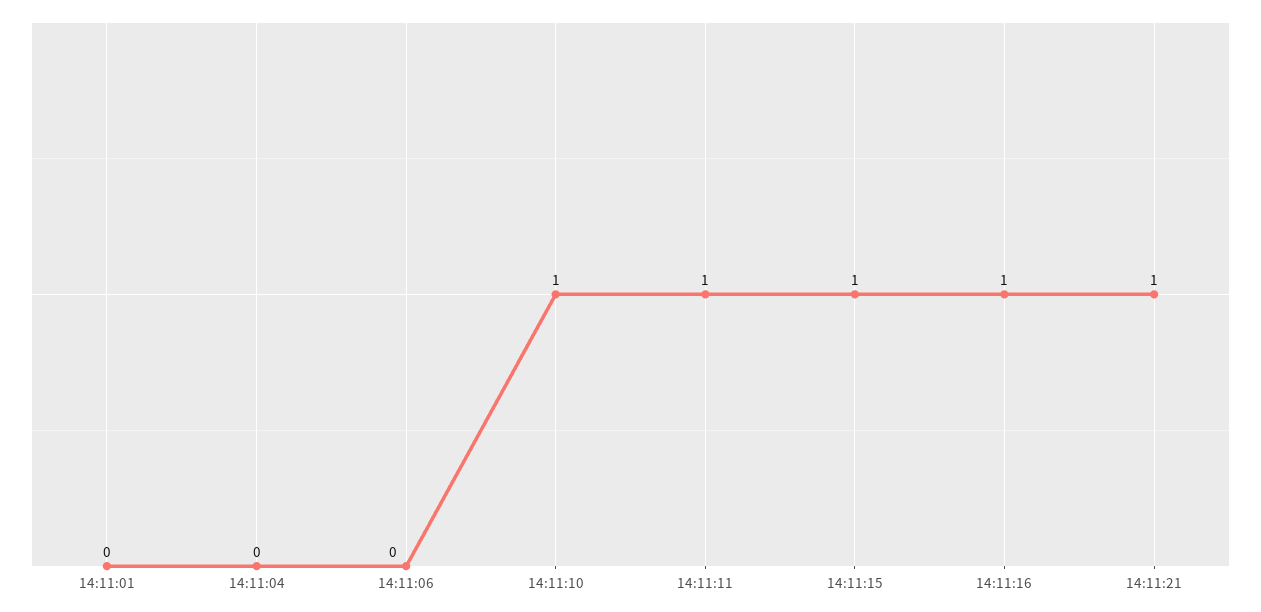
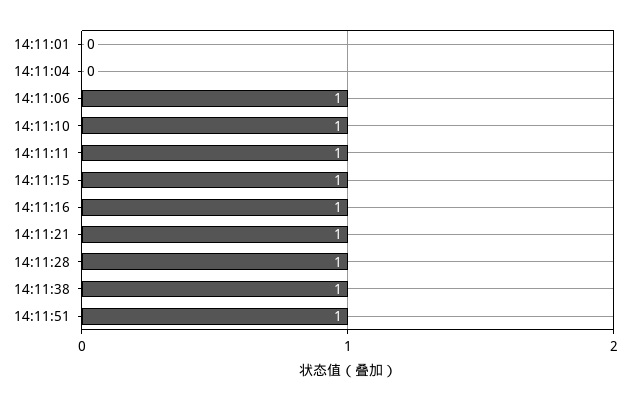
14:11:06: 0 -> 1
14:11:28: none -> 1
14:11:38: none -> 1
14:11:51: none -> 1

